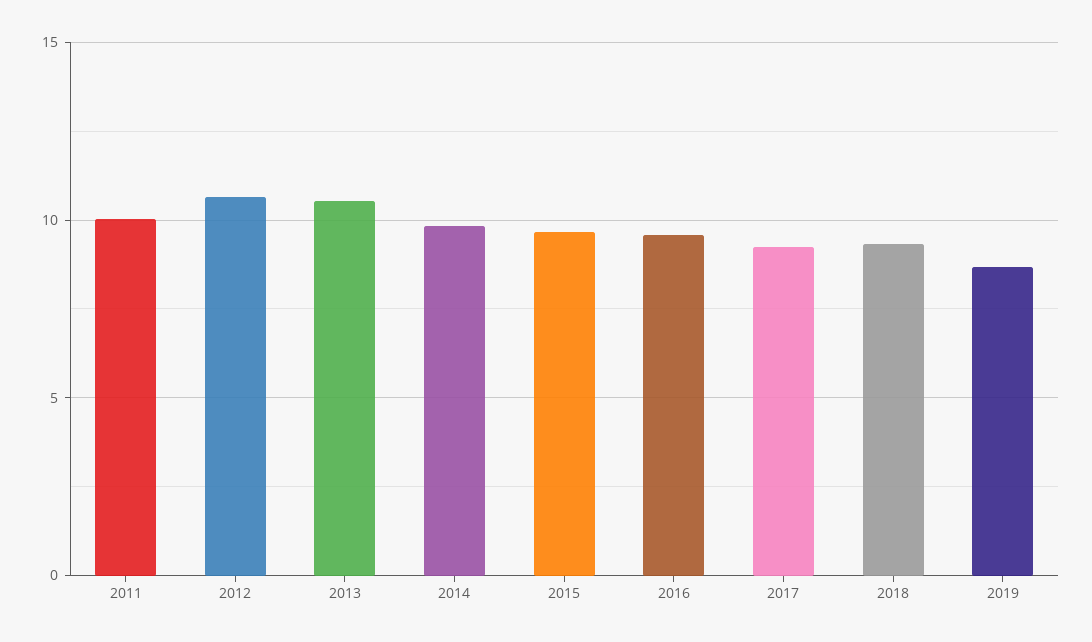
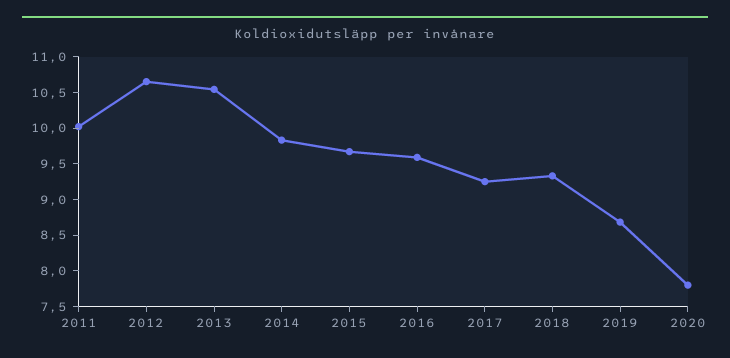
2020: none -> 7.75

